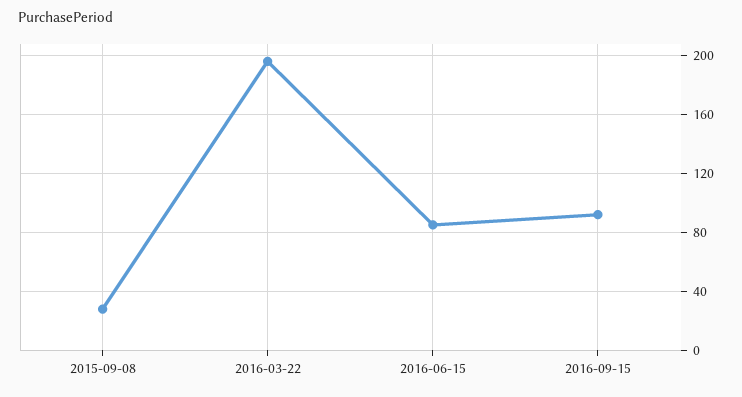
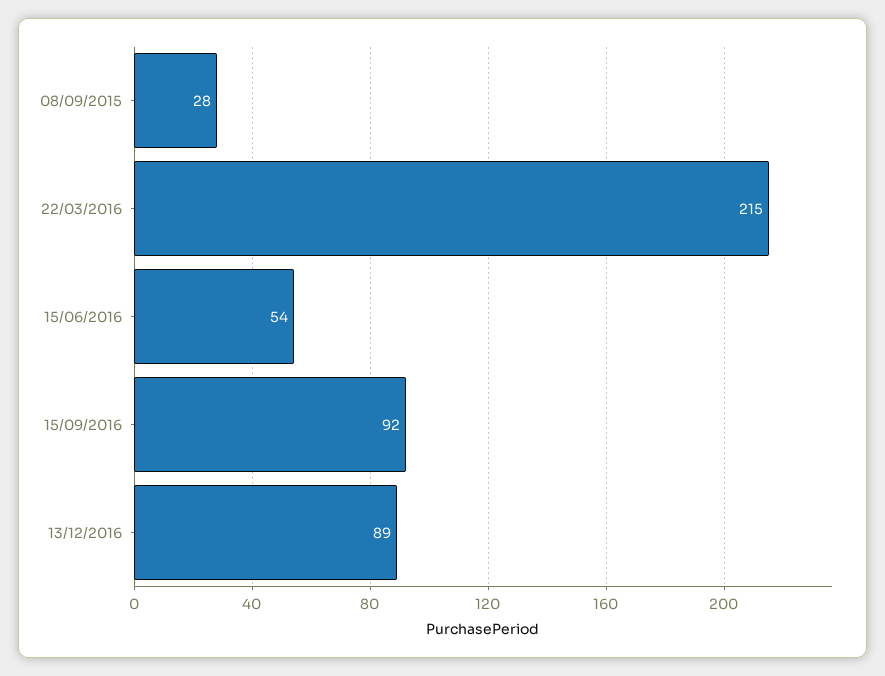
2016-03-22: 195 -> 215
2016-06-15: 85 -> 54
13/12/2016: none -> 89

